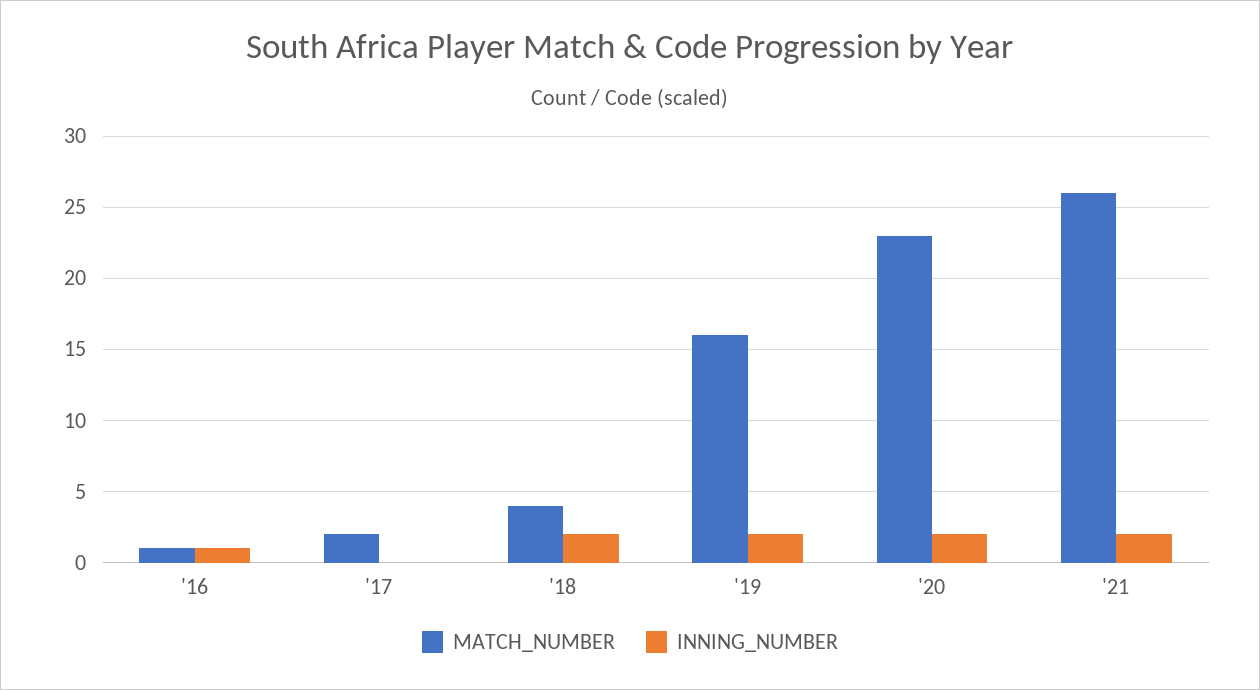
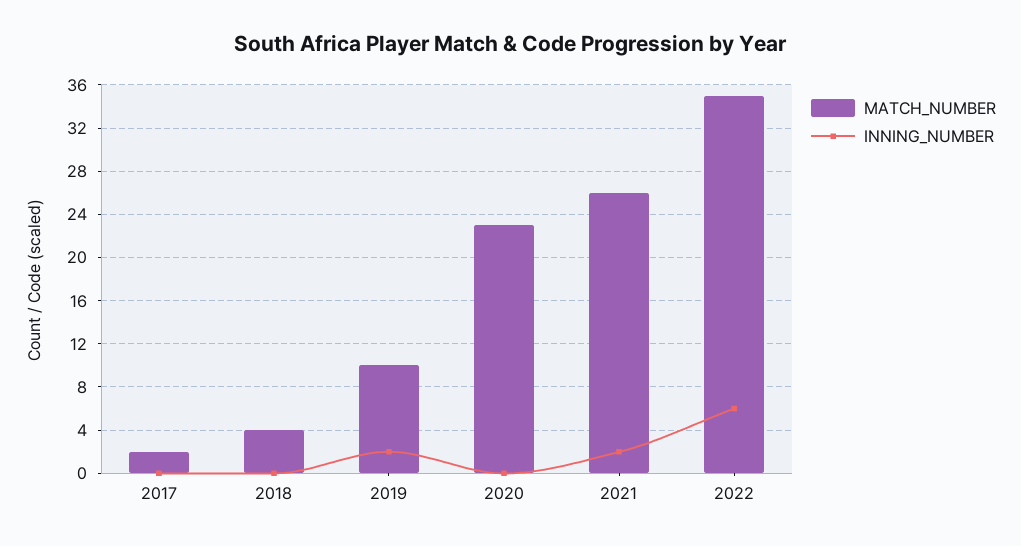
MATCH_NUMBER, '16: 1 -> none
INNING_NUMBER, '16: 1 -> none
INNING_NUMBER, '18: 2 -> 0
MATCH_NUMBER, '19: 16 -> 10
INNING_NUMBER, '20: 2 -> 0
MATCH_NUMBER, 2022: none -> 35
INNING_NUMBER, 2022: none -> 6

